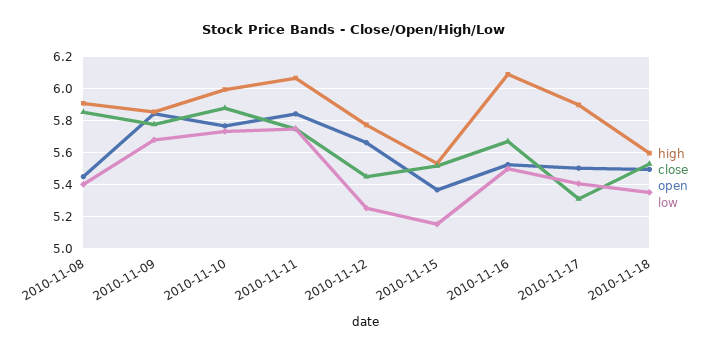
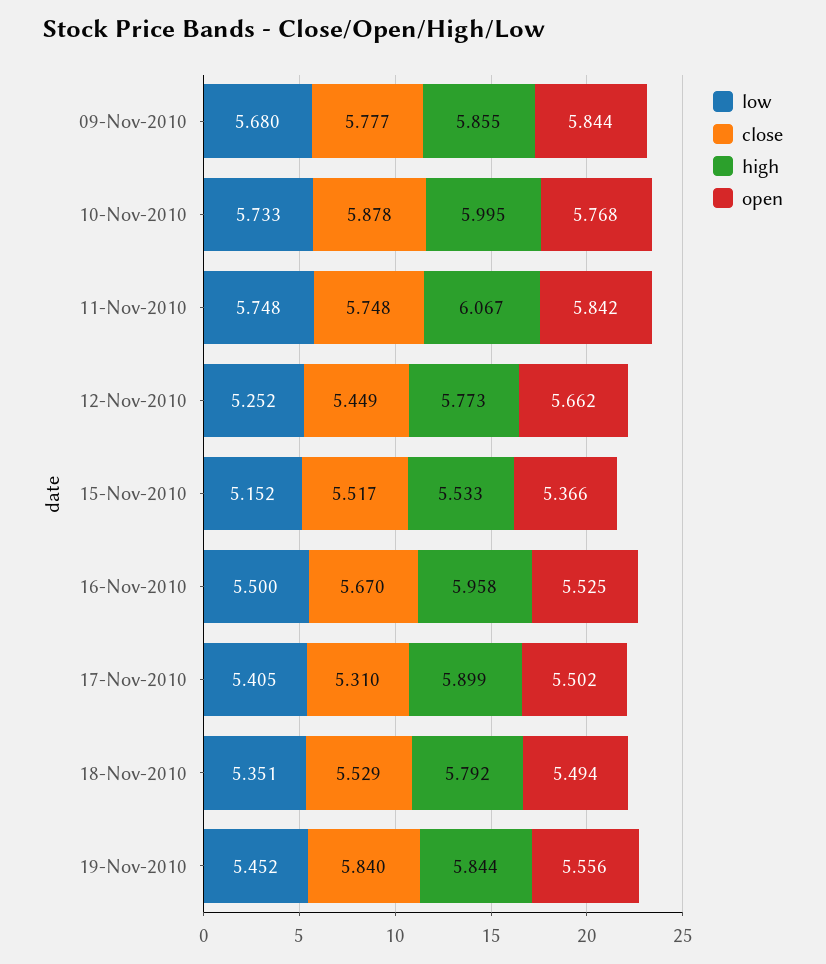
high, 2010-11-08: 5.9 -> none
close, 2010-11-08: 5.85 -> none
open, 2010-11-08: 5.45 -> none
low, 2010-11-08: 5.4 -> none
high, 2010-11-16: 6.1 -> 5.958
high, 2010-11-18: 5.6 -> 5.792
low, 19-Nov-2010: none -> 5.452
close, 19-Nov-2010: none -> 5.84
high, 19-Nov-2010: none -> 5.844
open, 19-Nov-2010: none -> 5.556

